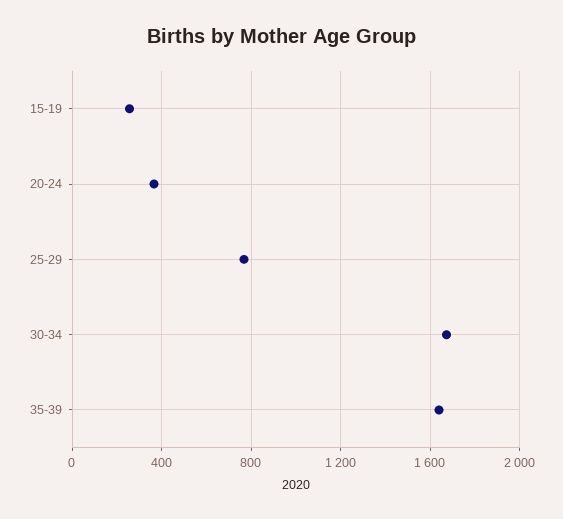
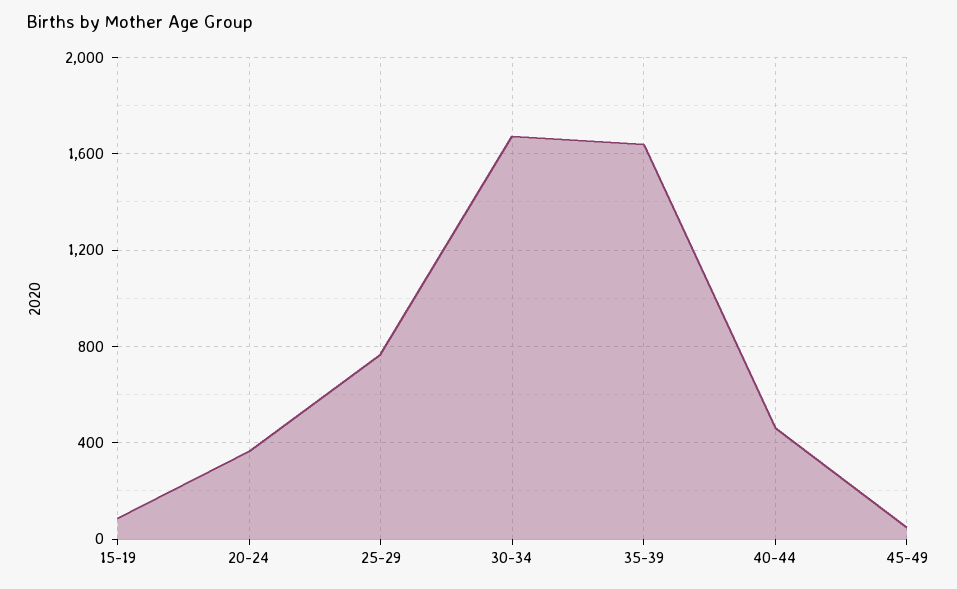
15-19: 250 -> 100
40-44: none -> 450
45-49: none -> 50

